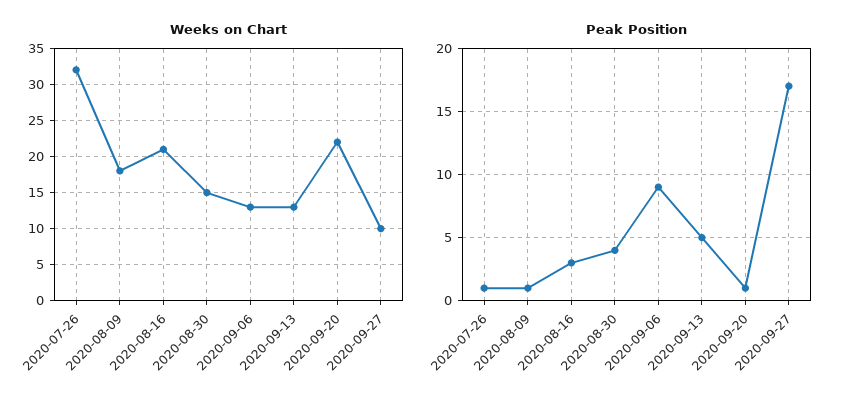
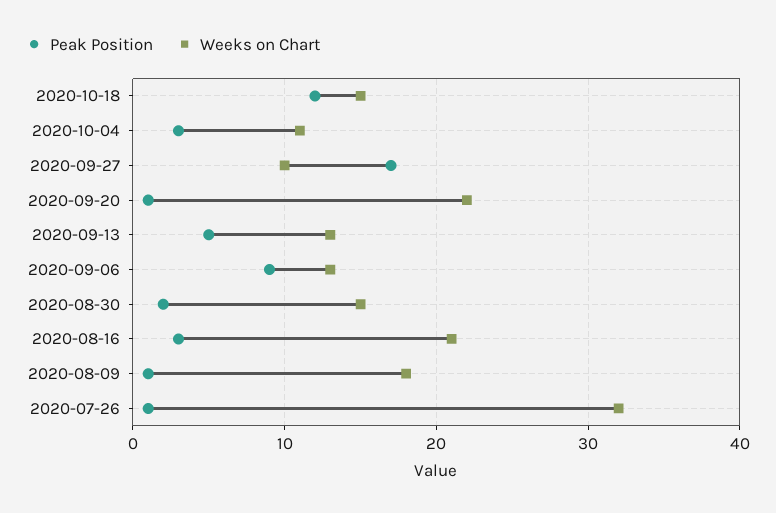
Peak Position, 2020-08-30: 4 -> 2
Peak Position, 2020-10-18: none -> 12
Weeks on Chart, 2020-10-18: none -> 15
Peak Position, 2020-10-04: none -> 3
Weeks on Chart, 2020-10-04: none -> 11

